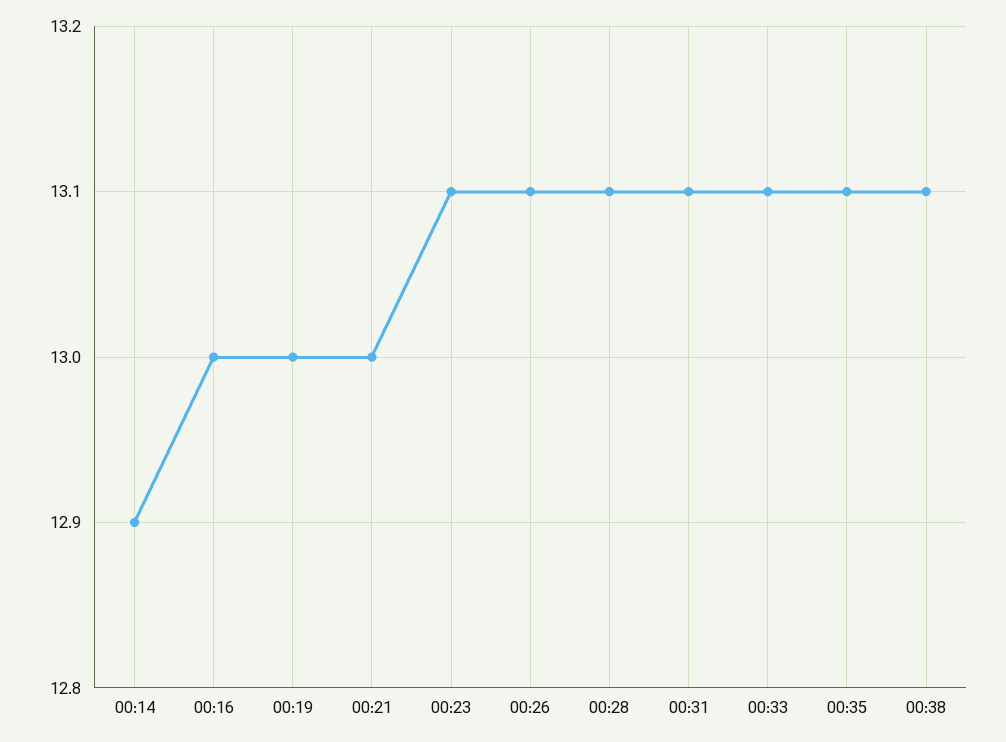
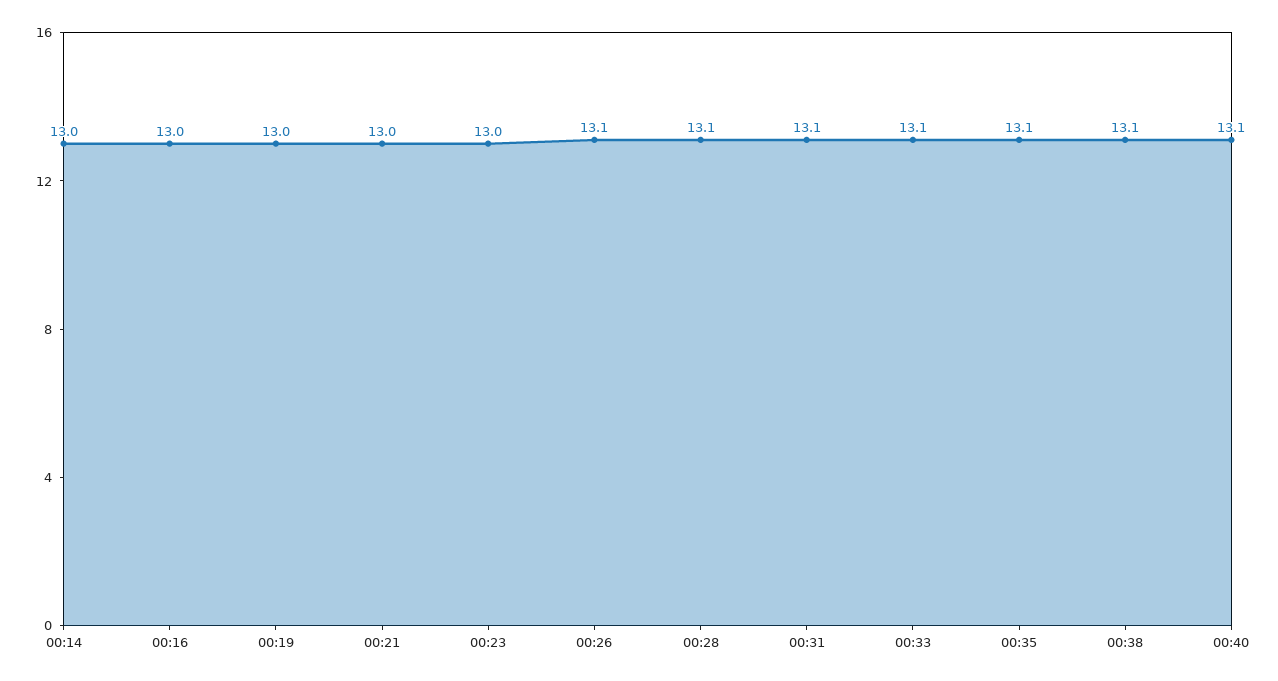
00:14: 12.9 -> 13
00:23: 13.1 -> 13
00:40: none -> 13.1

